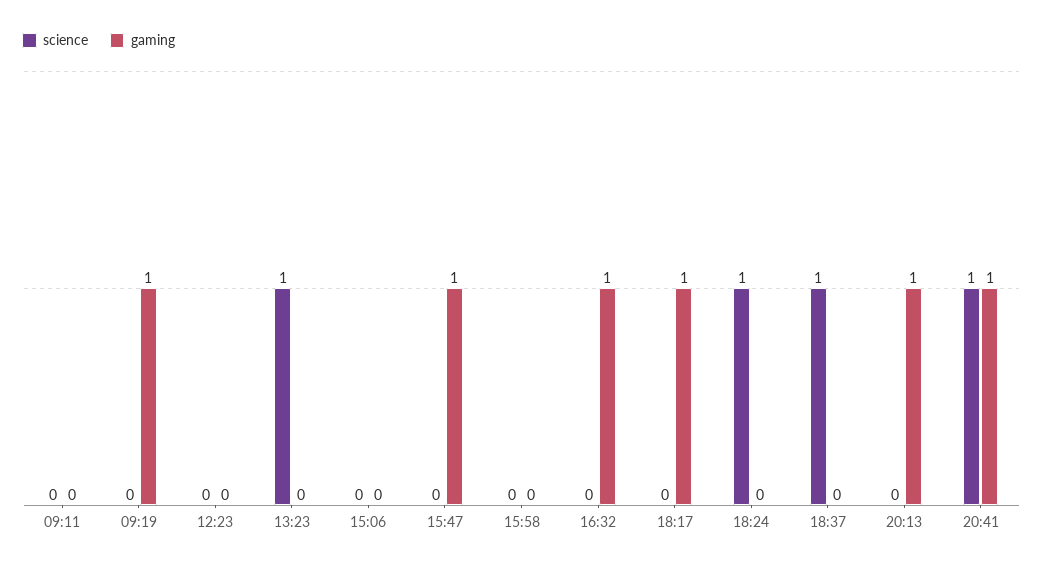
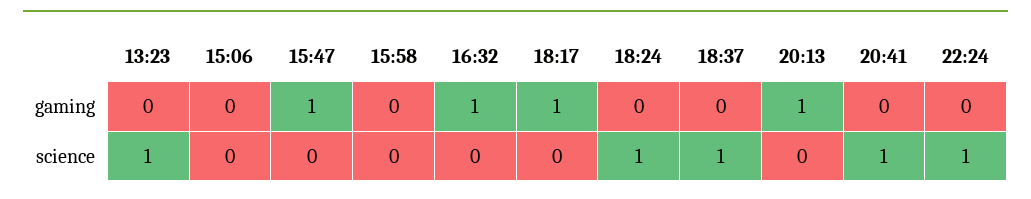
science, 09:11: 0 -> none
gaming, 09:11: 0 -> none
science, 09:19: 0 -> none
gaming, 09:19: 1 -> none
science, 12:23: 0 -> none
gaming, 12:23: 0 -> none
gaming, 20:41: 1 -> 0
gaming, 22:24: none -> 0
science, 22:24: none -> 1

